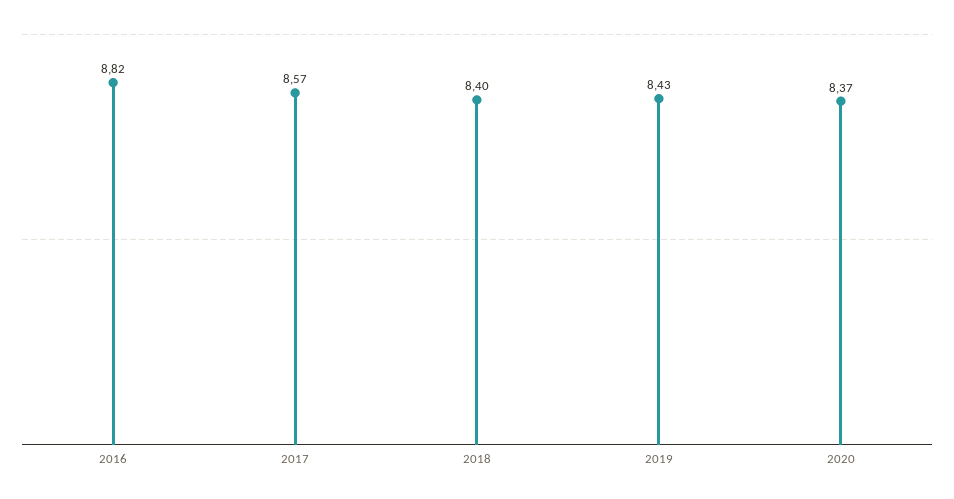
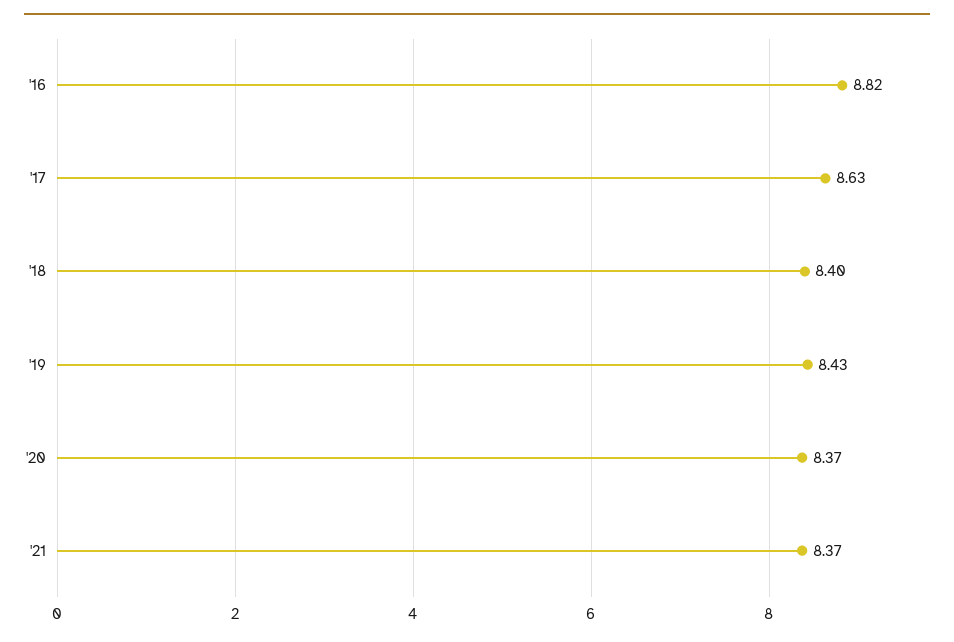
2017: 8.57 -> 8.63
'21: none -> 8.37

